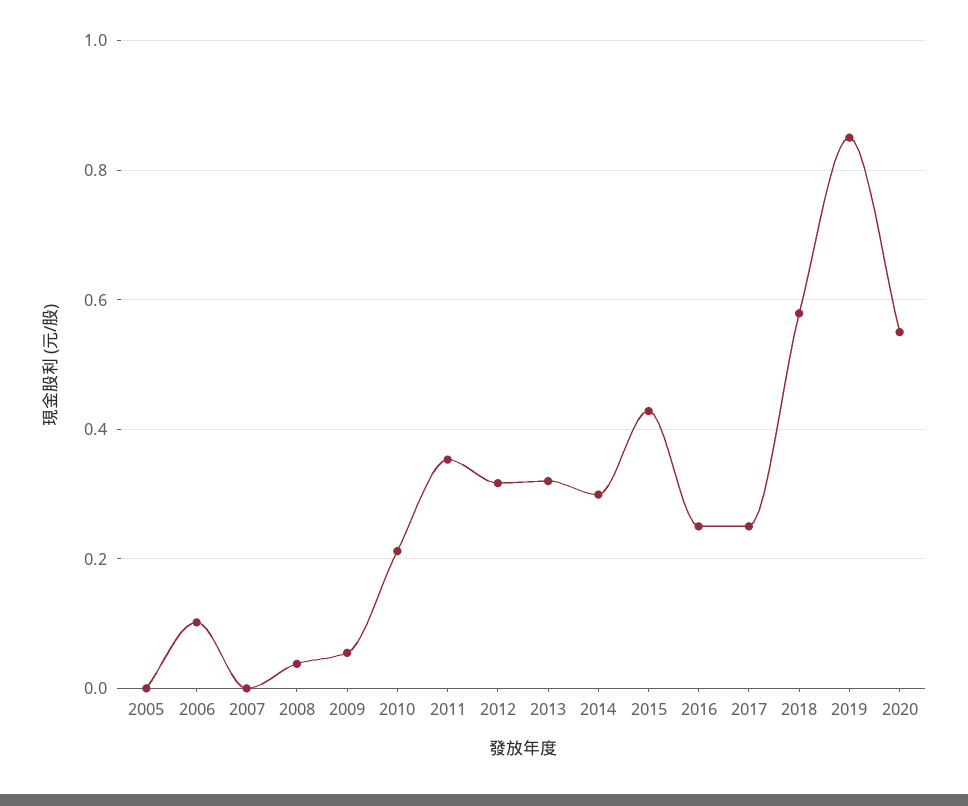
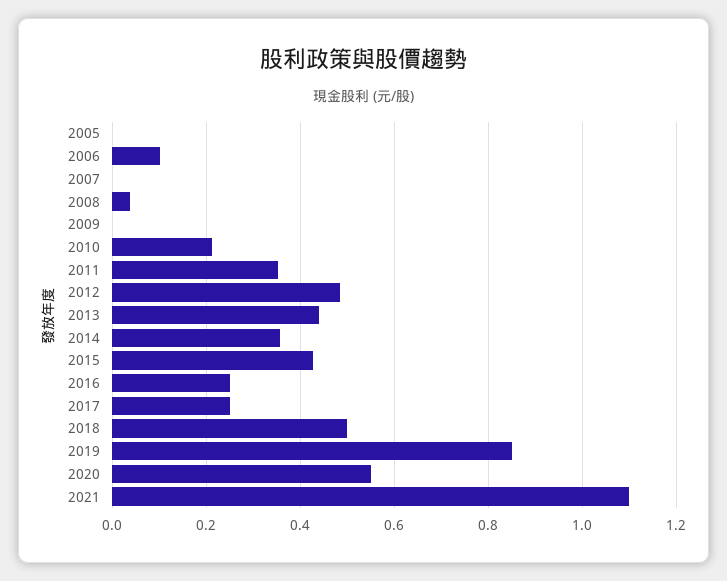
2009: 0.06 -> 0
2012: 0.32 -> 0.48
2013: 0.32 -> 0.44
2014: 0.3 -> 0.36
2018: 0.58 -> 0.5
2021: none -> 1.1

